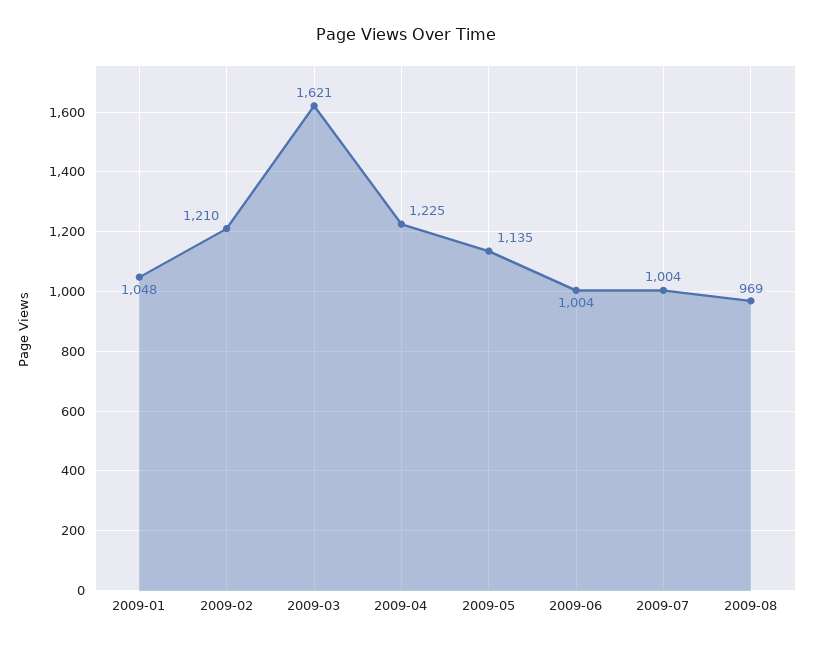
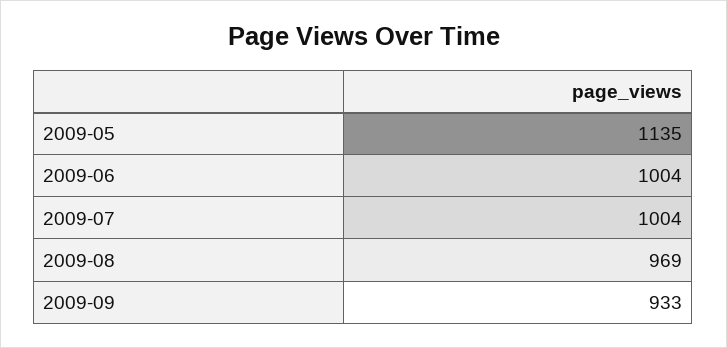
2009-01: 1048 -> none
2009-02: 1210 -> none
2009-03: 1621 -> none
2009-04: 1225 -> none
2009-09: none -> 933

